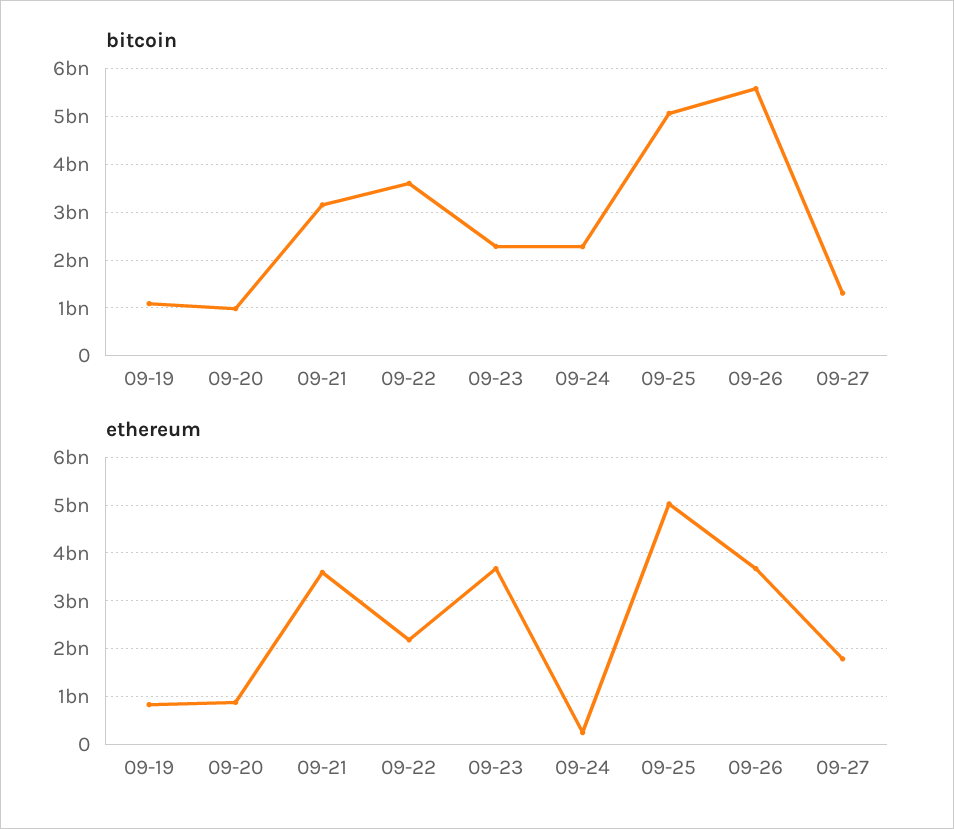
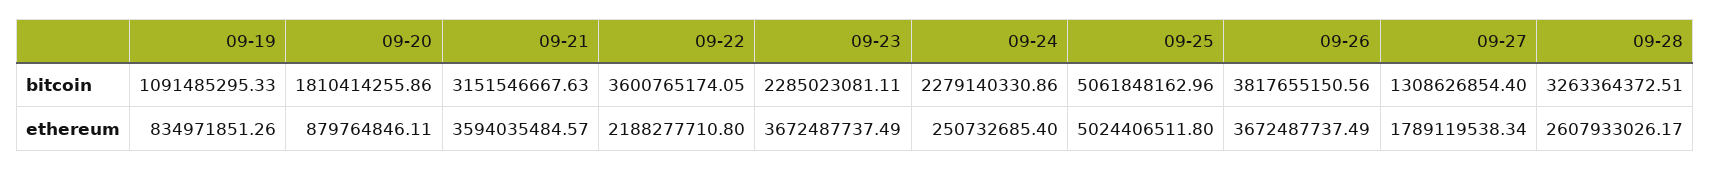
bitcoin, 09-20: 1000000000 -> 1810414255.86
bitcoin, 09-26: 5600000000 -> 3817655150.56
bitcoin, 09-28: none -> 3263364372.51
ethereum, 09-28: none -> 2607933026.17

